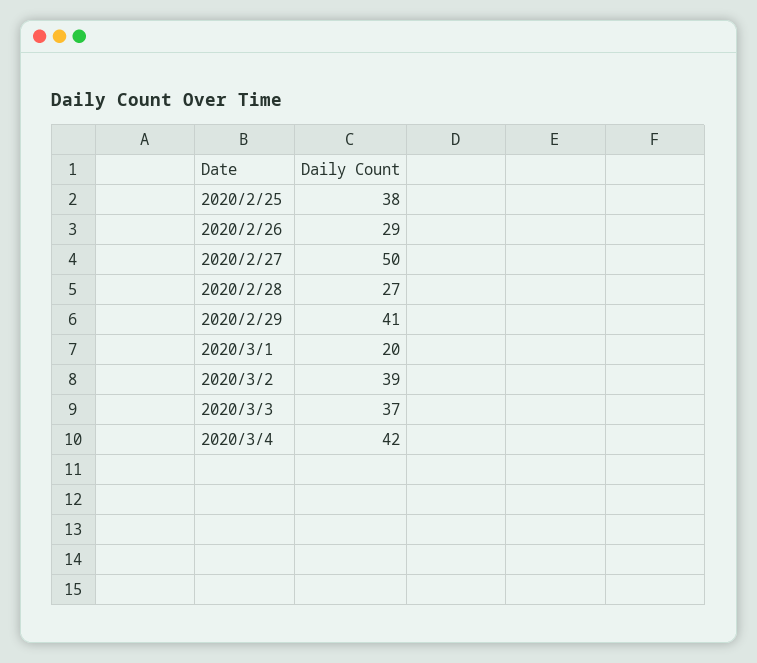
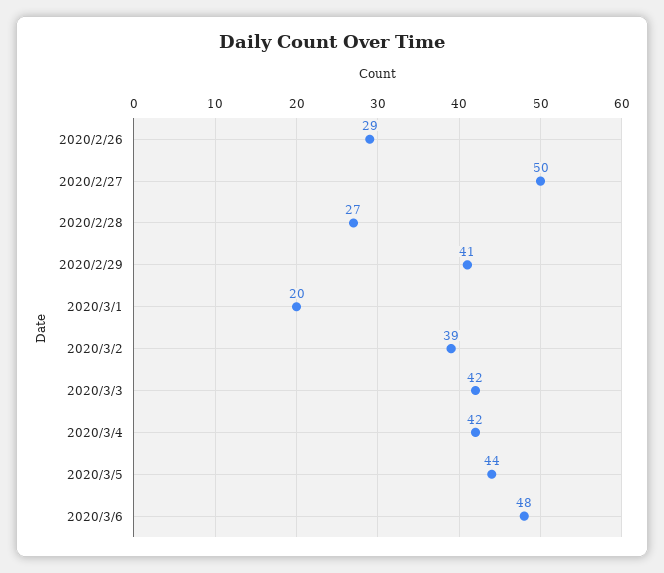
2020/2/25: 38 -> none
2020/3/3: 37 -> 42
2020/3/5: none -> 44
2020/3/6: none -> 48

